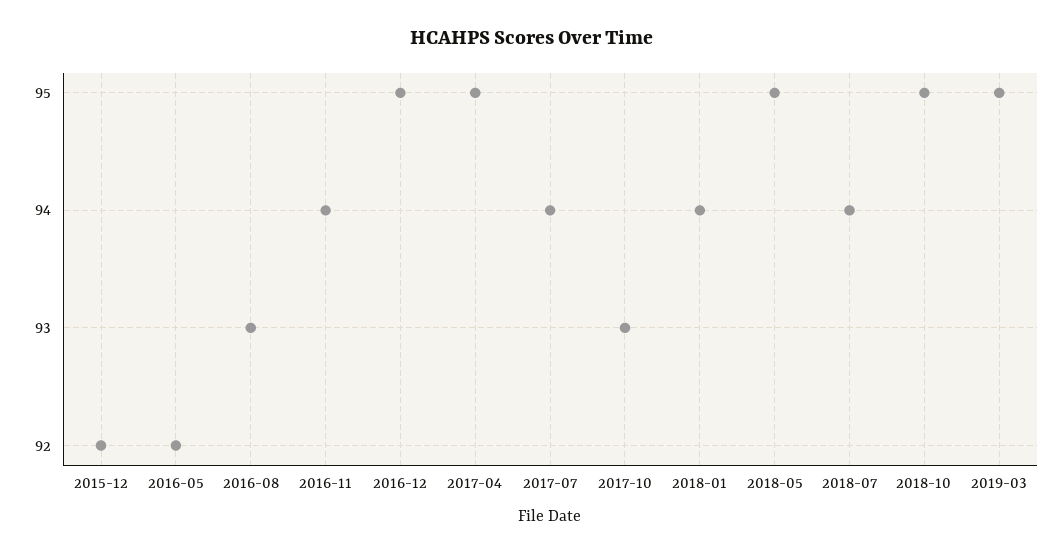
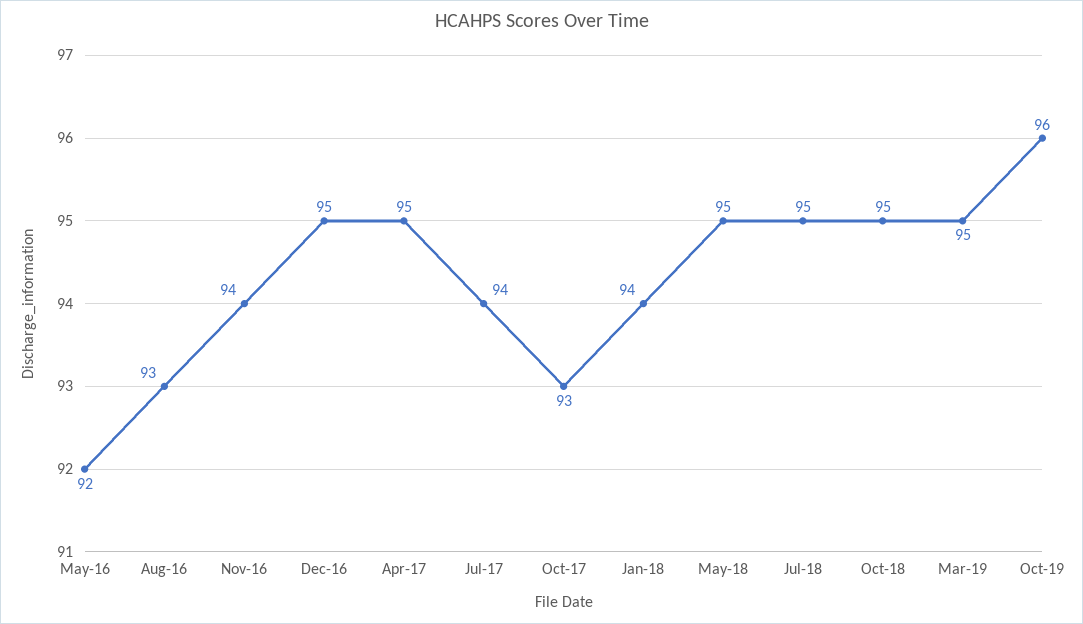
2015-12: 92 -> none
2018-07: 94 -> 95
Oct-19: none -> 96

